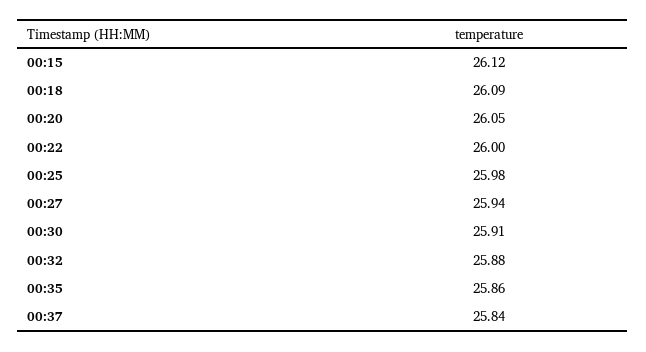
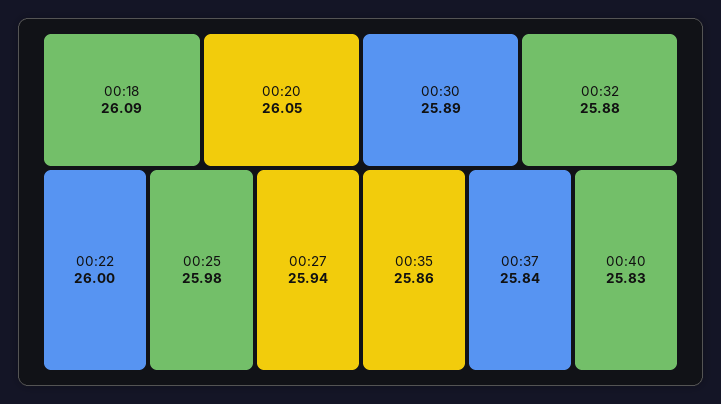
00:15: 26.12 -> none
00:30: 25.91 -> 25.89
00:40: none -> 25.83

